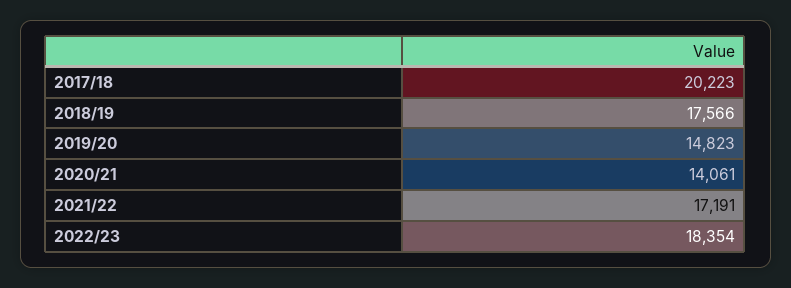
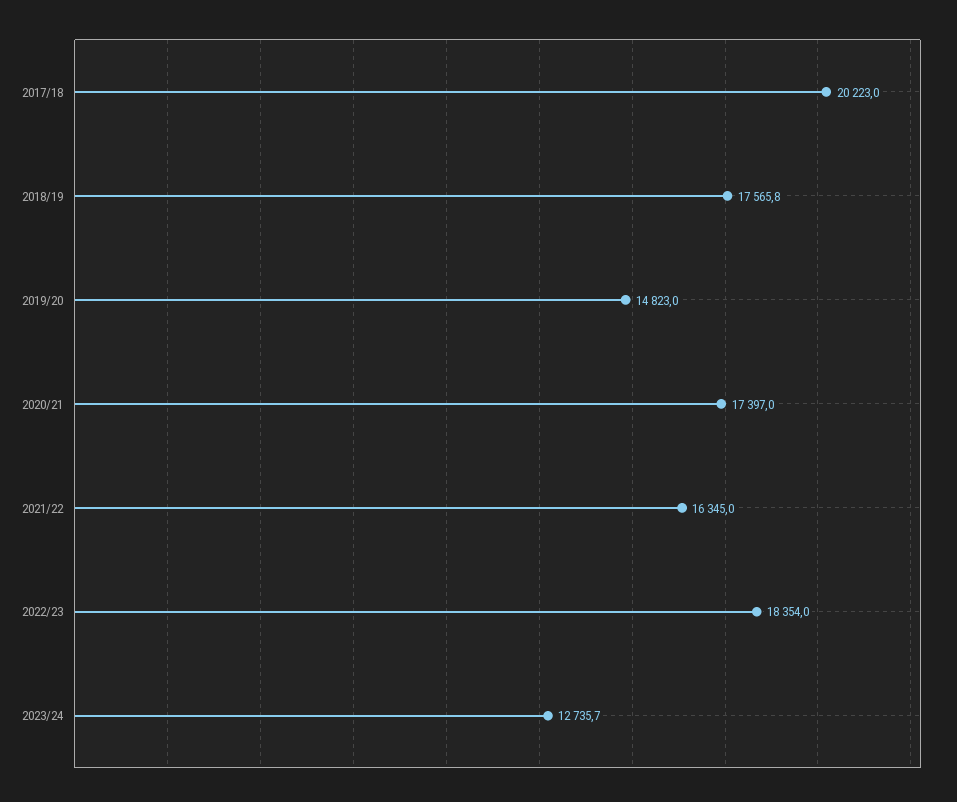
2018/19: 17566 -> 17565.8
2020/21: 14061 -> 17397
2021/22: 17191 -> 16345
2023/24: none -> 12735.7

